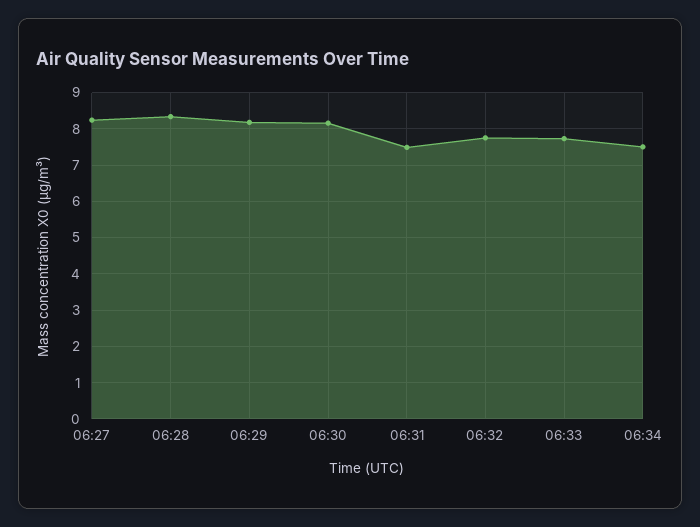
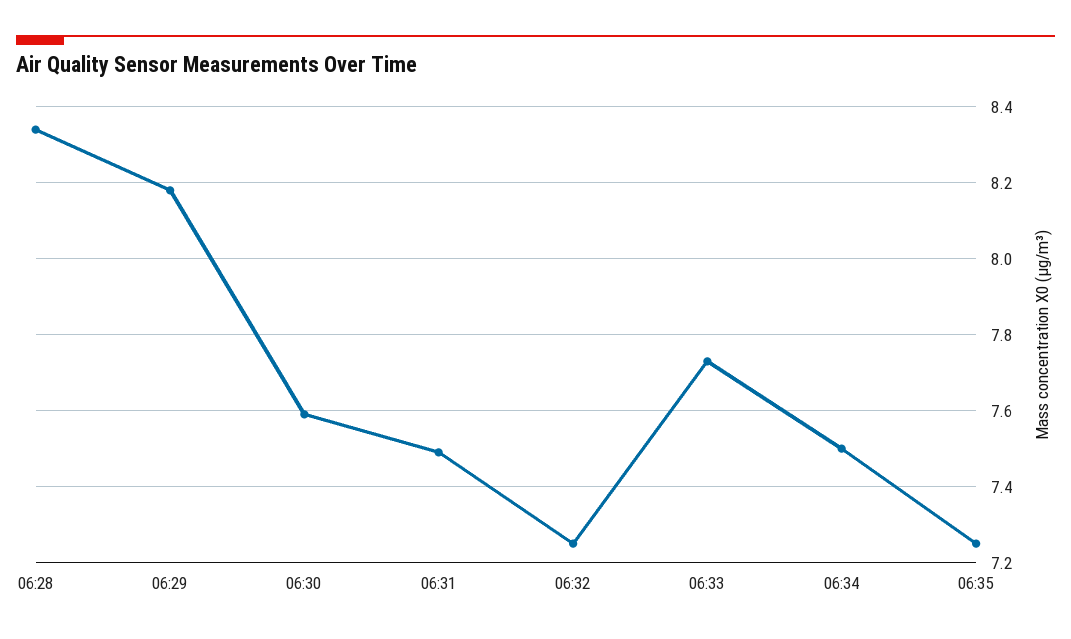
06:27: 8.2 -> none
06:30: 8.2 -> 7.6
06:32: 7.8 -> 7.25
06:35: none -> 7.25

